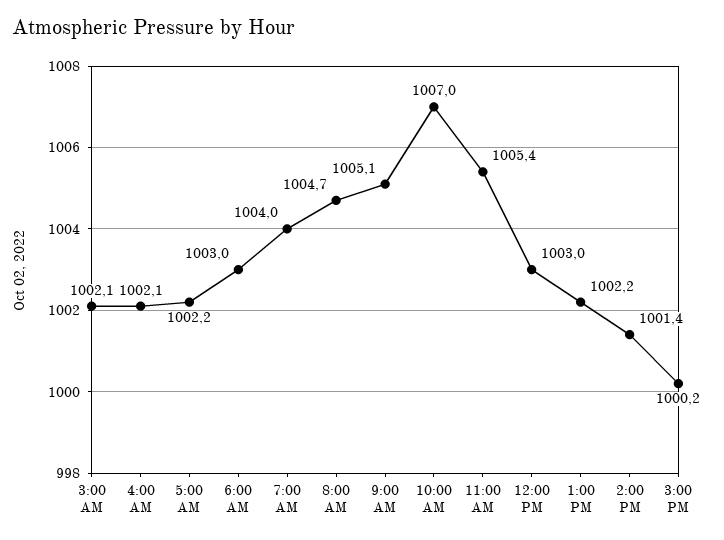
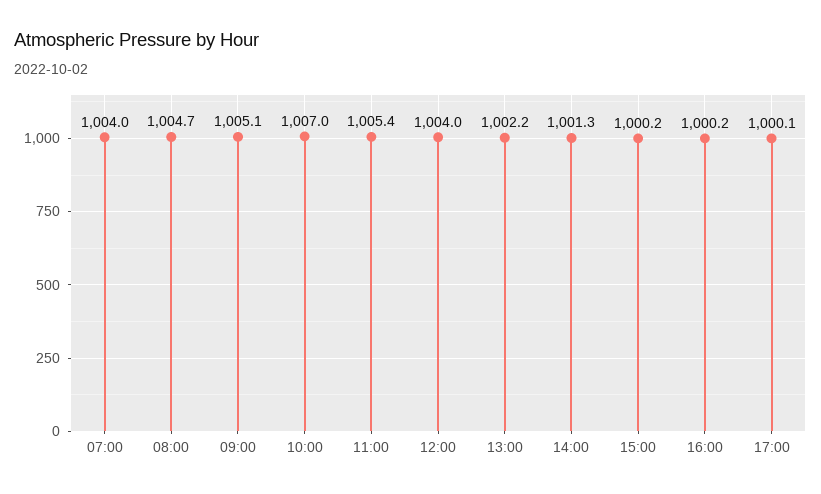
3:00 AM: 1002.1 -> none
4:00 AM: 1002.1 -> none
5:00 AM: 1002.2 -> none
6:00 AM: 1003 -> none
12:00 PM: 1003 -> 1004
2:00 PM: 1001.4 -> 1001.3
16:00: none -> 1000.2
17:00: none -> 1000.1

